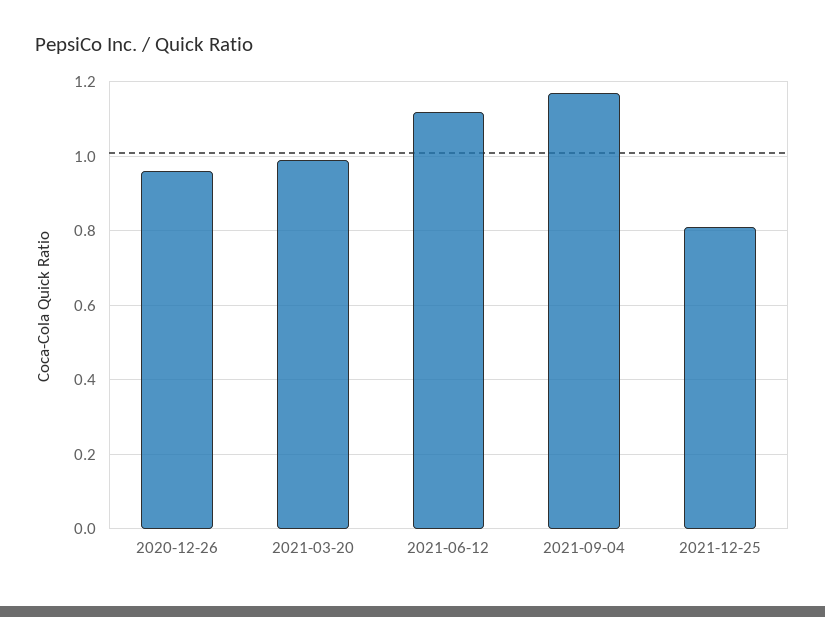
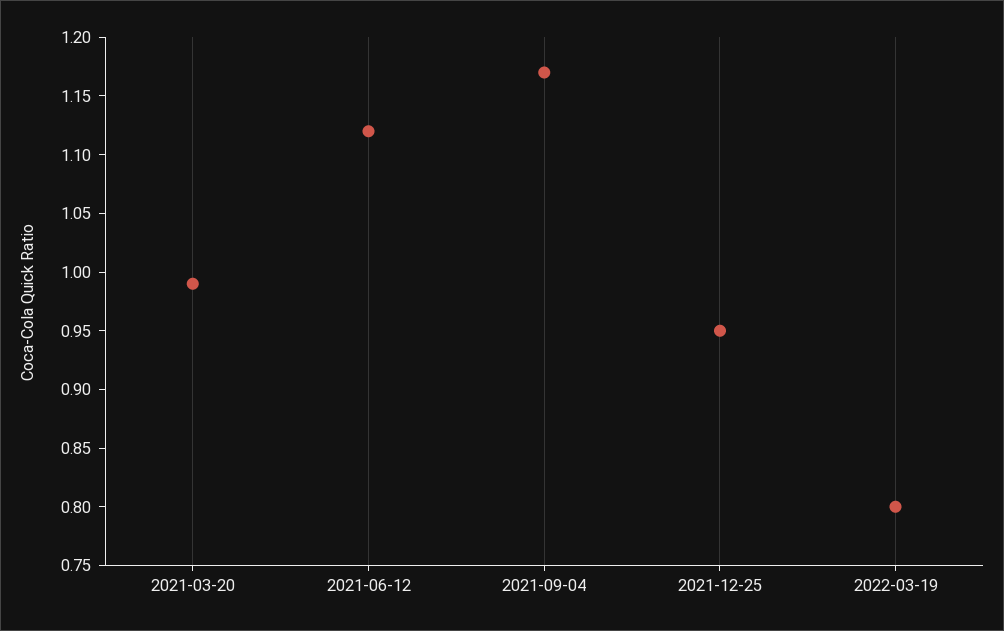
2020-12-26: 0.95 -> none
2021-12-25: 0.8 -> 0.95
2022-03-19: none -> 0.8

